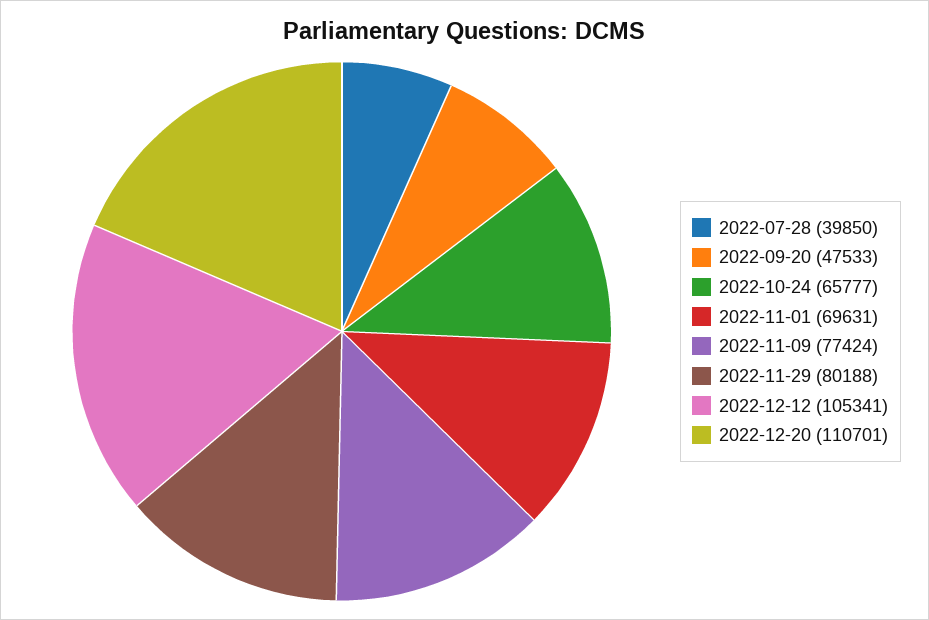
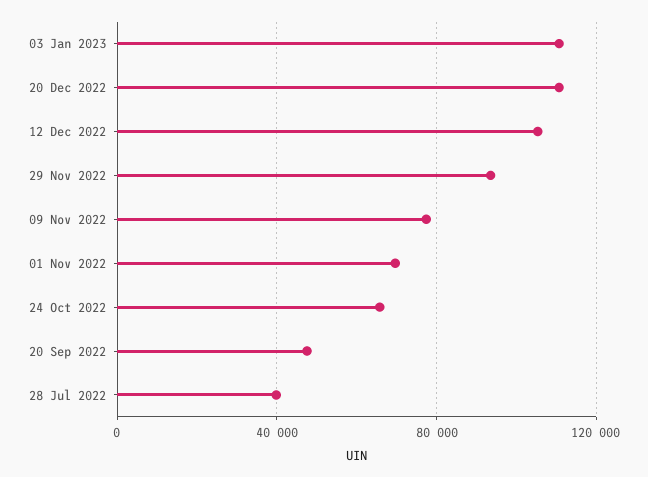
2022-11-29: 80188 -> 95000
03 Jan 2023: none -> 110000

